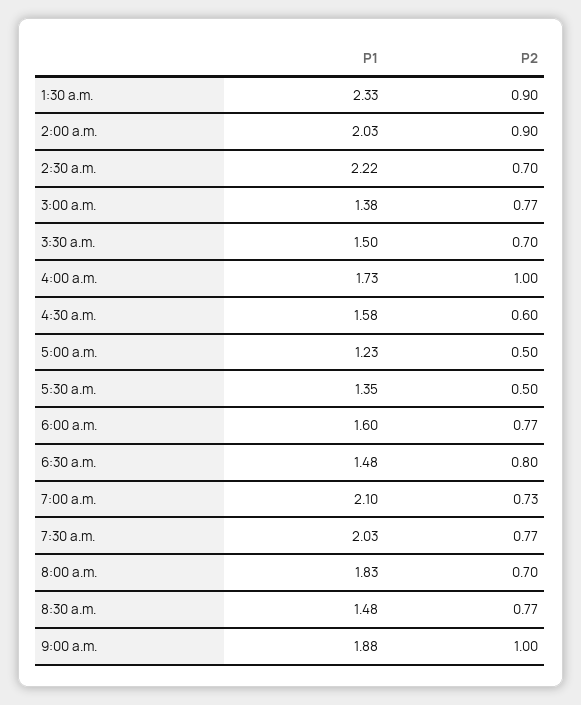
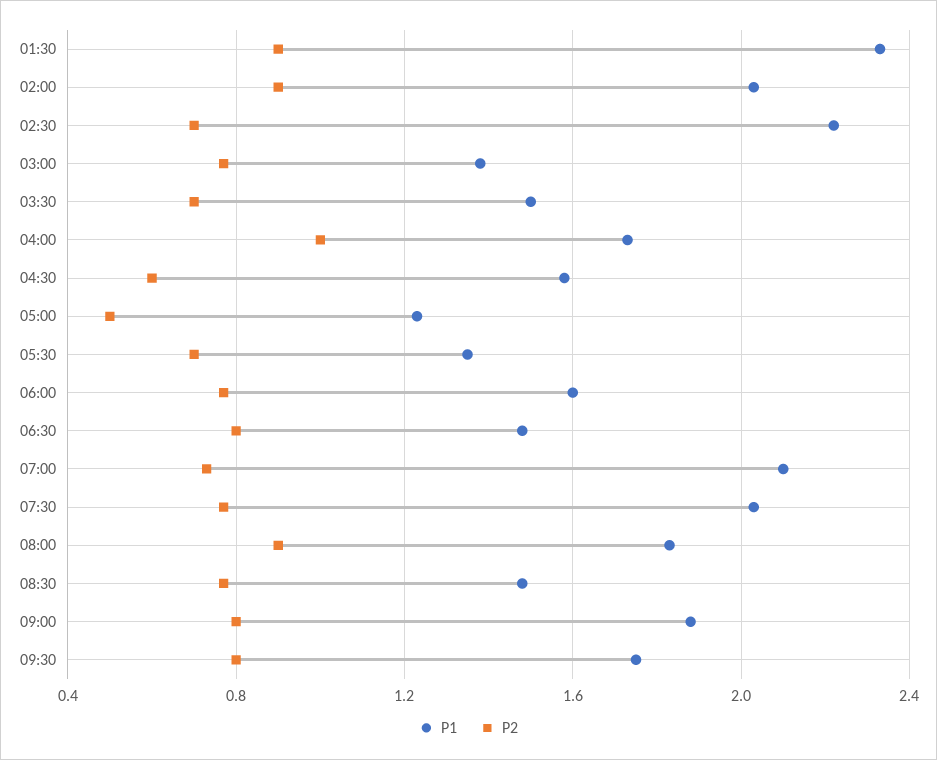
P2, 5:30 a.m.: 0.5 -> 0.7
P2, 8:00 a.m.: 0.7 -> 0.9
P2, 9:00 a.m.: 1 -> 0.8
P1, 09:30: none -> 1.75
P2, 09:30: none -> 0.8

